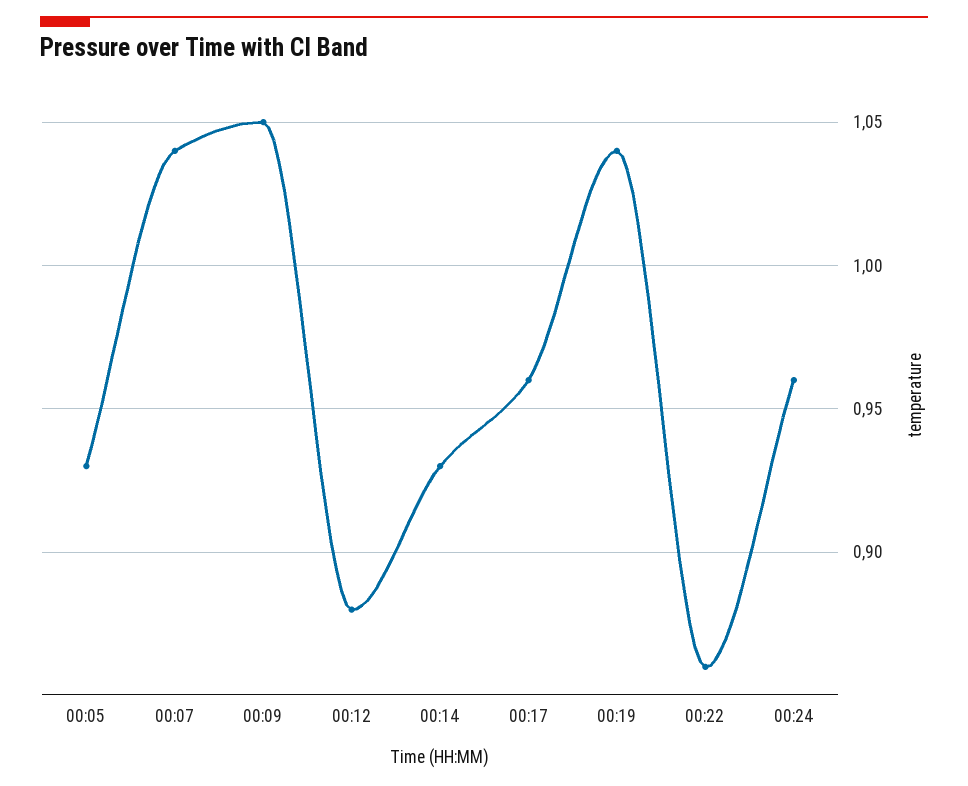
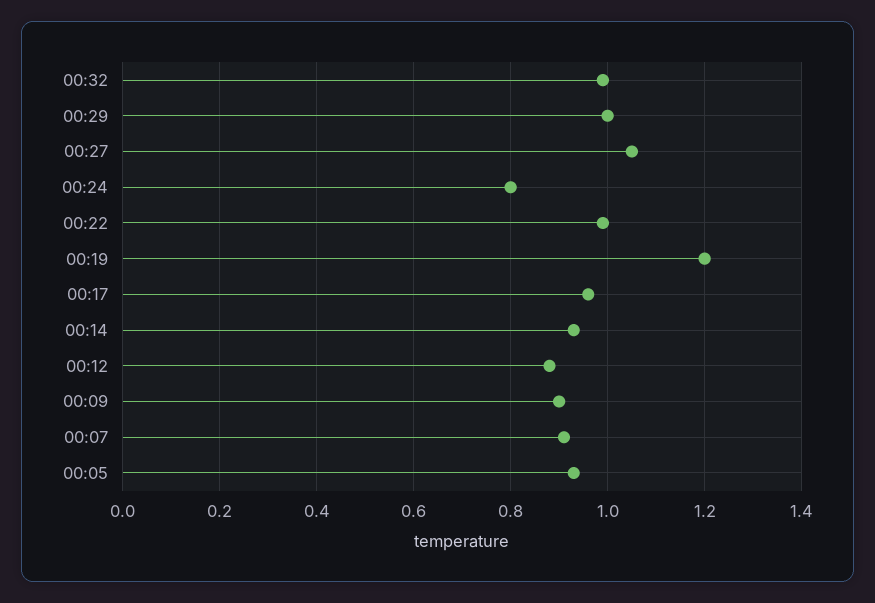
00:07: 1.04 -> 0.9
00:09: 1.05 -> 0.9
00:19: 1.04 -> 1.2
00:22: 0.86 -> 1
00:24: 0.96 -> 0.8
00:32: none -> 1
00:29: none -> 1
00:27: none -> 1.05

